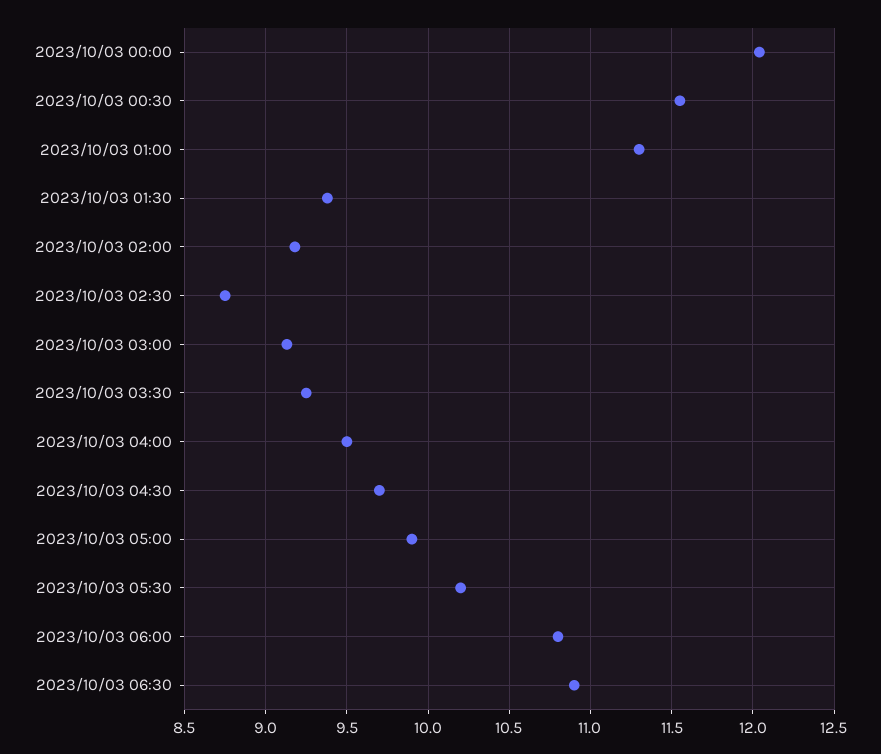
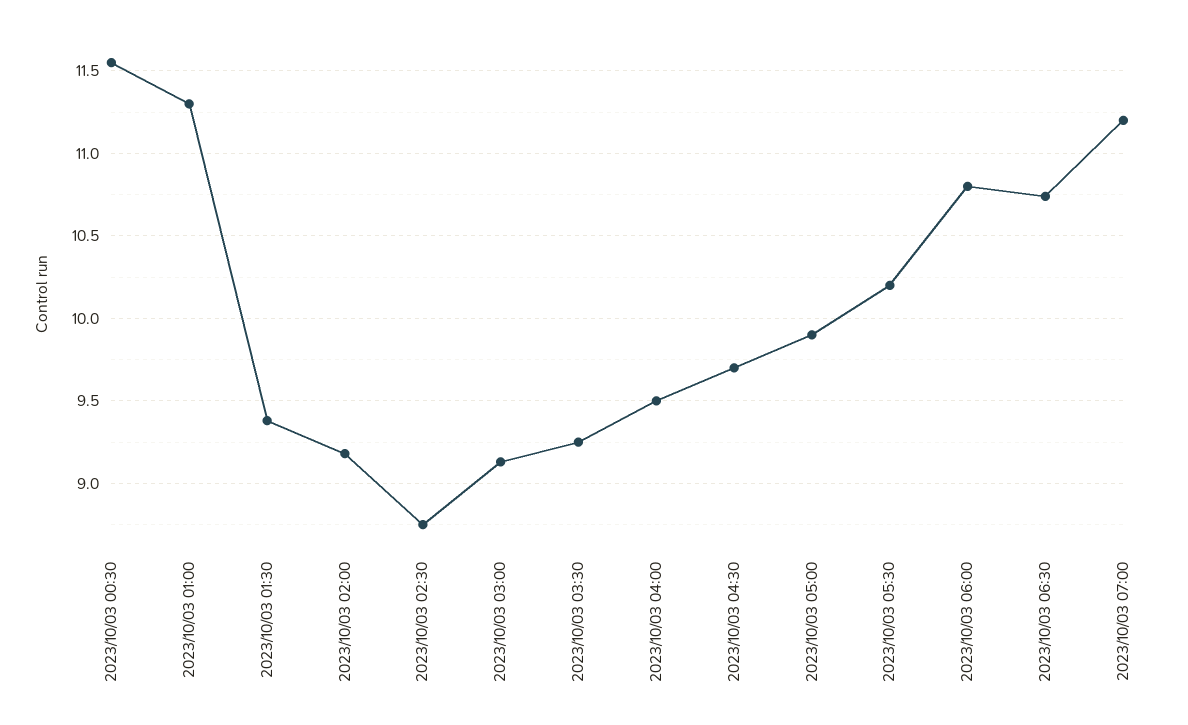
2023/10/03 00:00: 12.05 -> none
2023/10/03 06:30: 10.9 -> 10.75
2023/10/03 07:00: none -> 11.2

